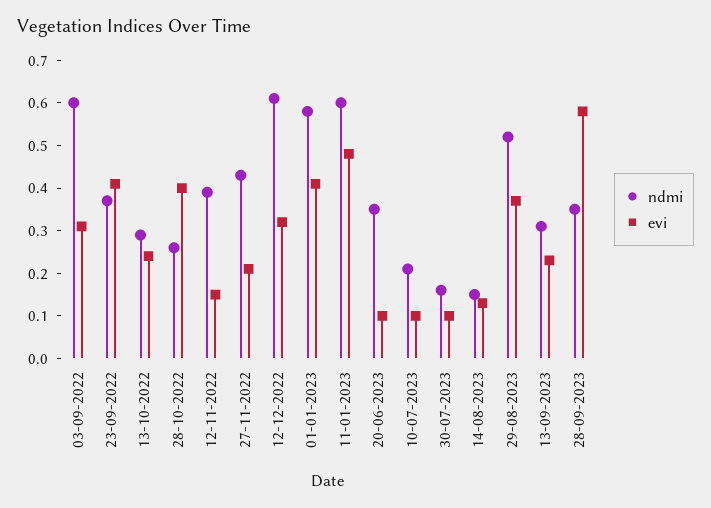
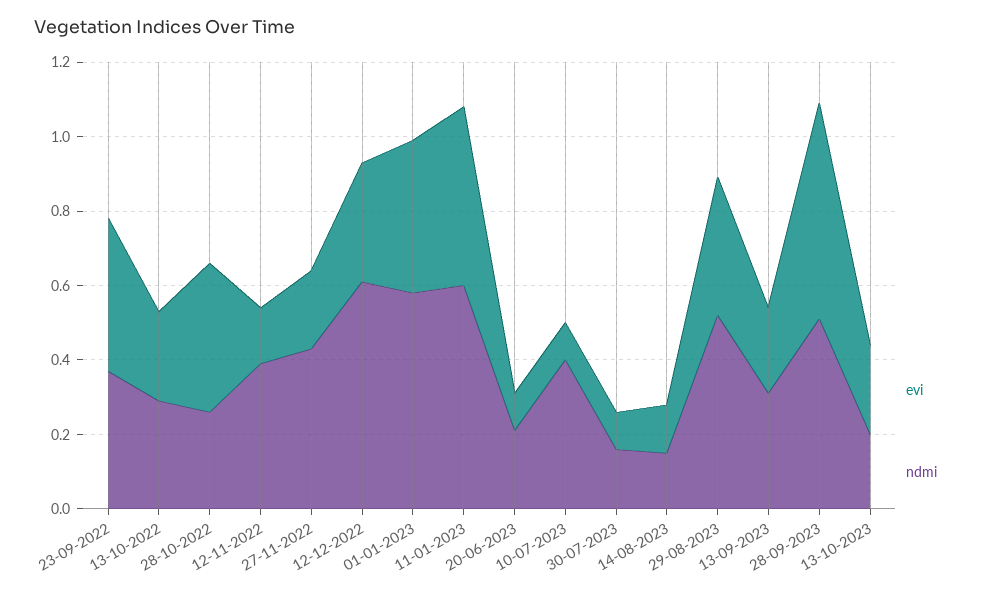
ndmi, 03-09-2022: 0.6 -> none
evi, 03-09-2022: 0.3 -> none
ndmi, 20-06-2023: 0.35 -> 0.2
ndmi, 10-07-2023: 0.2 -> 0.4
ndmi, 28-09-2023: 0.35 -> 0.5
evi, 13-10-2023: none -> 0.25
ndmi, 13-10-2023: none -> 0.2

